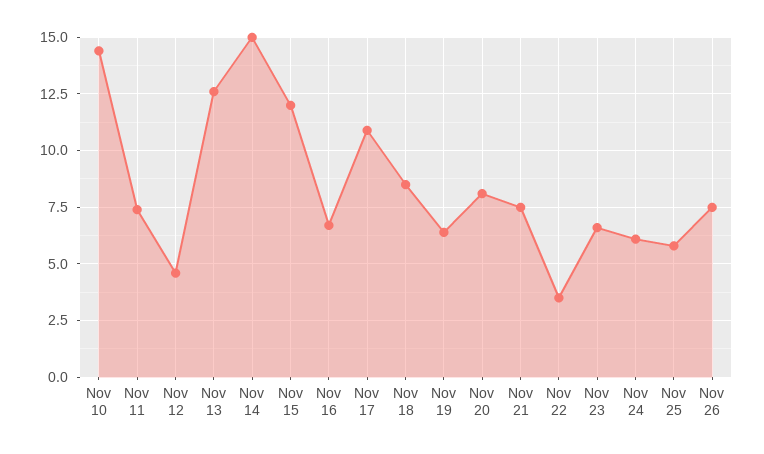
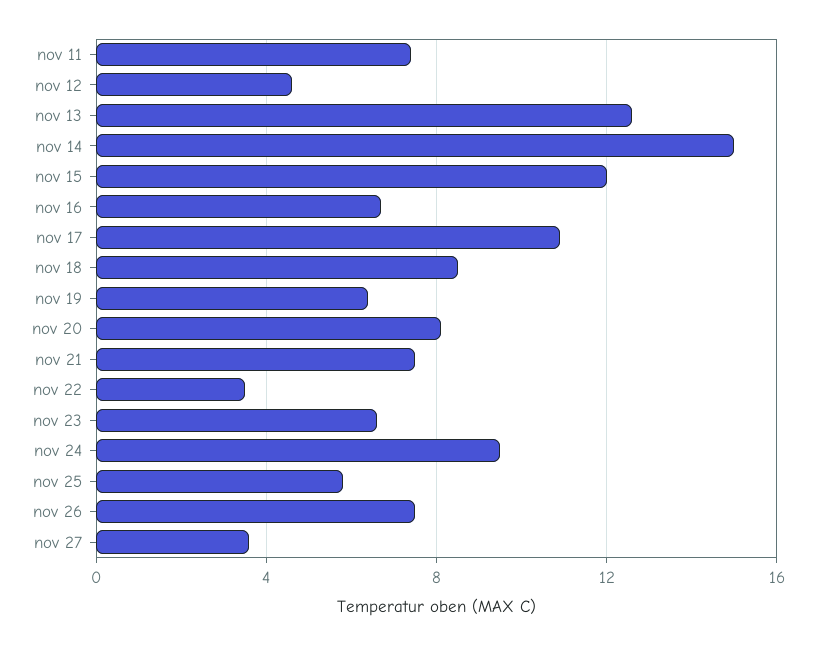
Nov 10: 14.5 -> none
Nov 24: 6 -> 9.5
nov 27: none -> 3.5

